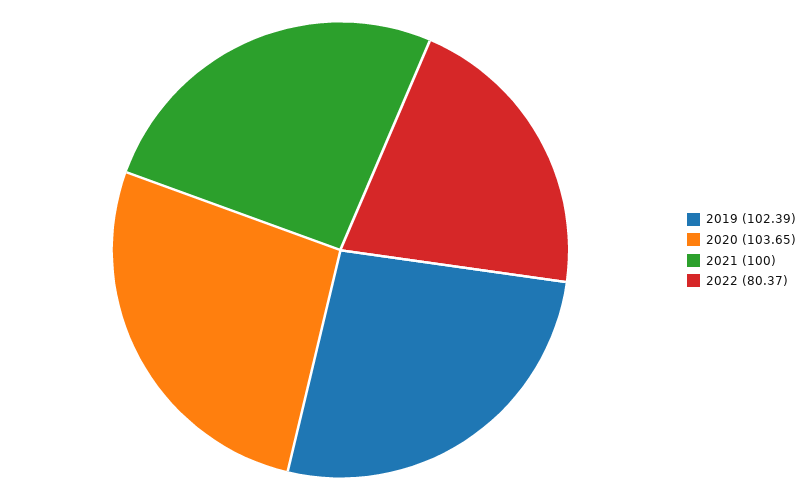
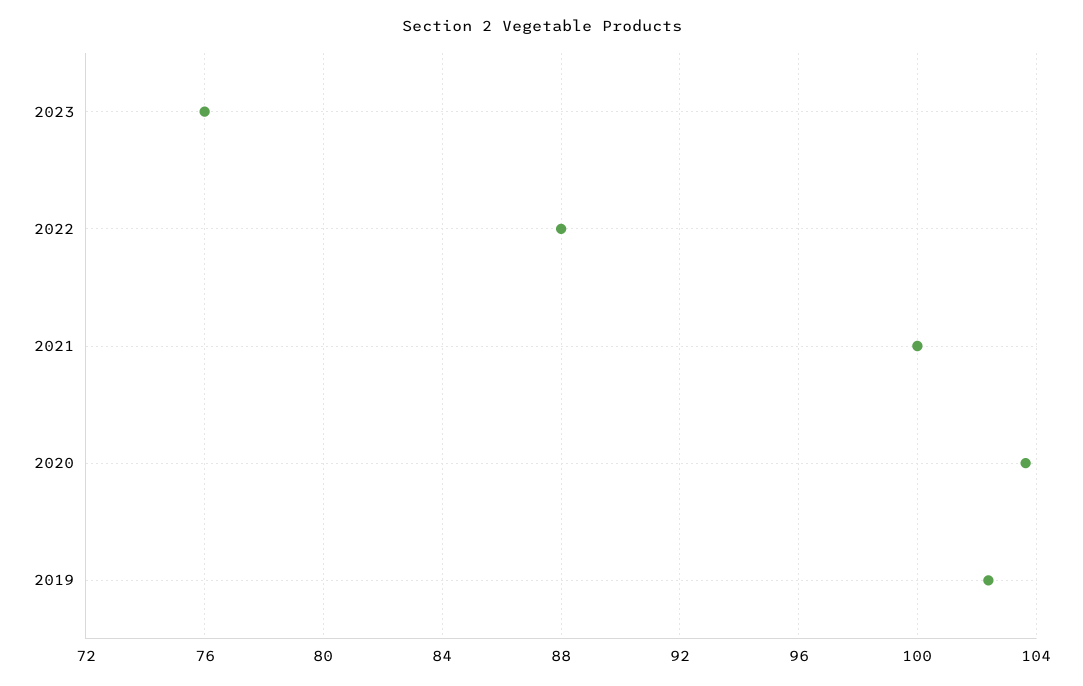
2022: 80.37 -> 88
2023: none -> 76

